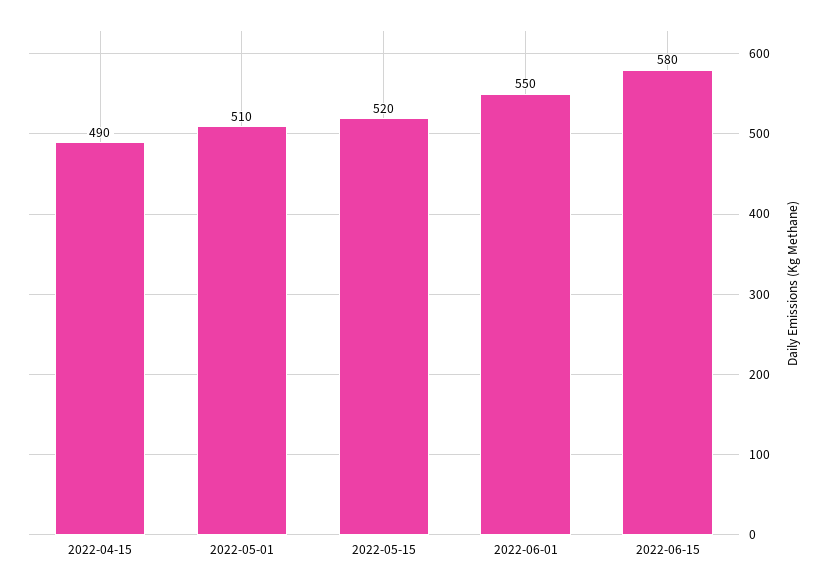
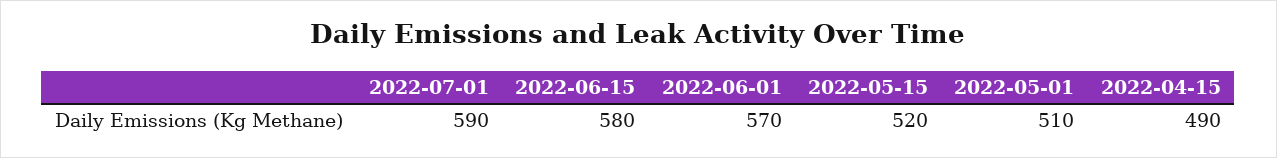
2022-06-01: 550 -> 570
2022-07-01: none -> 590

